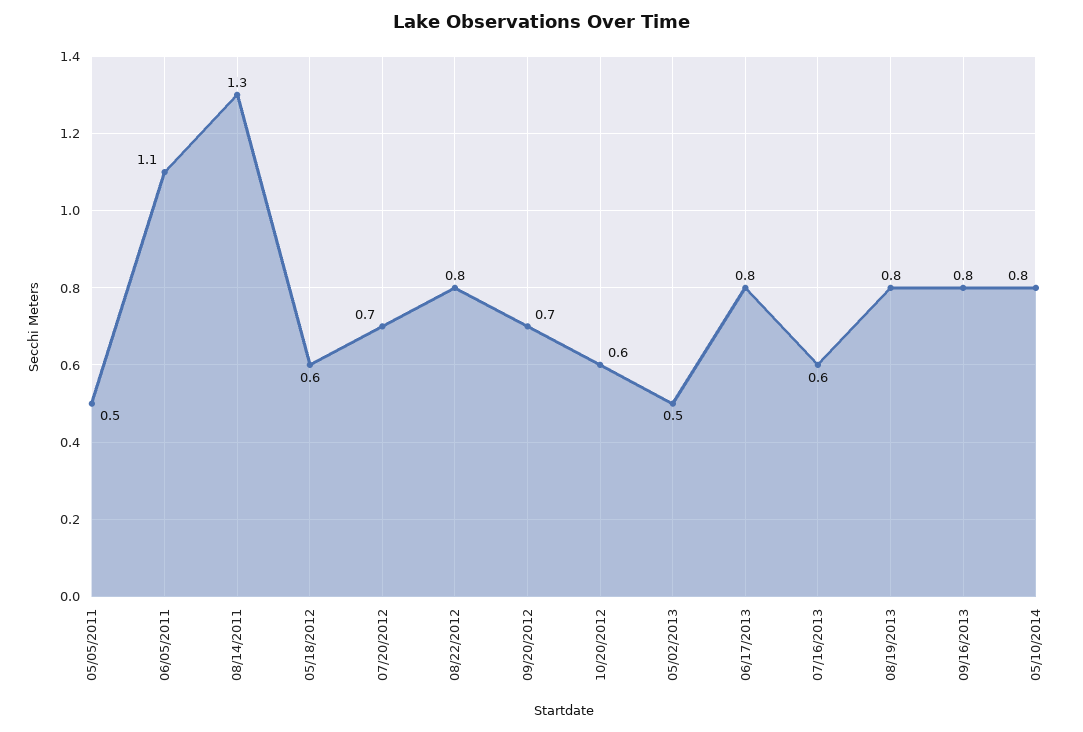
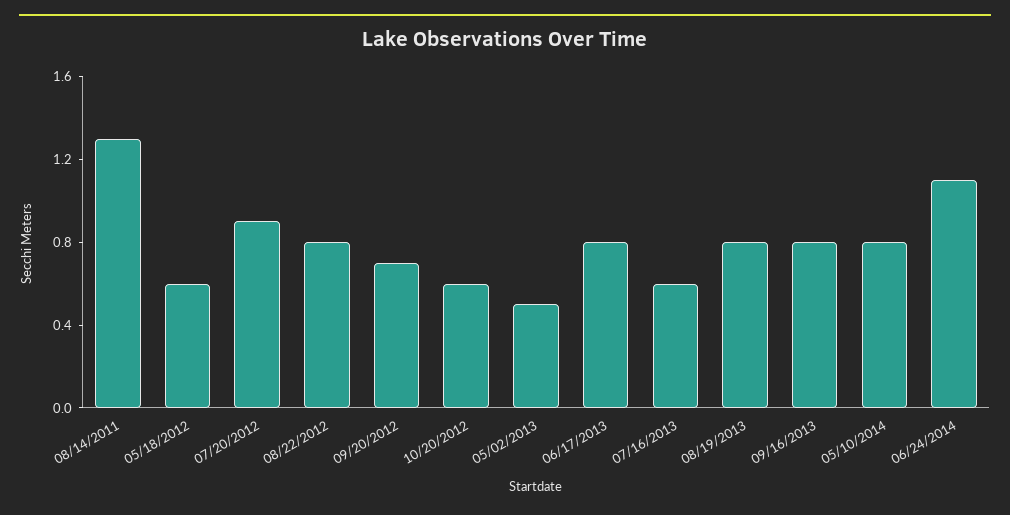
05/05/2011: 0.5 -> none
06/05/2011: 1.1 -> none
07/20/2012: 0.7 -> 0.9
06/24/2014: none -> 1.1

